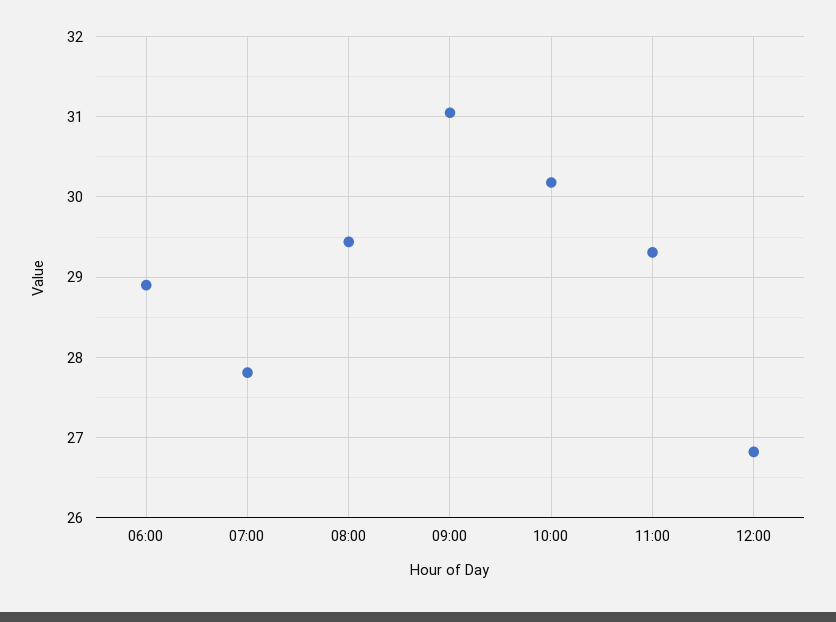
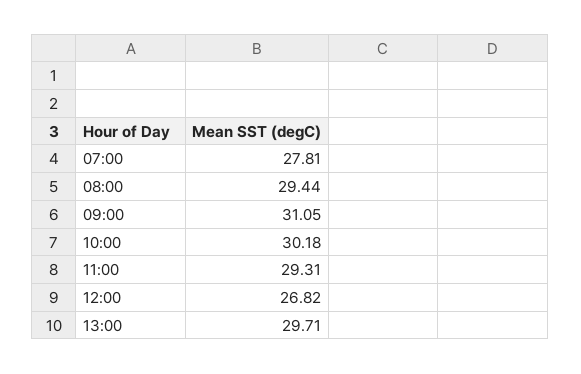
06:00: 28.9 -> none
13:00: none -> 29.71

